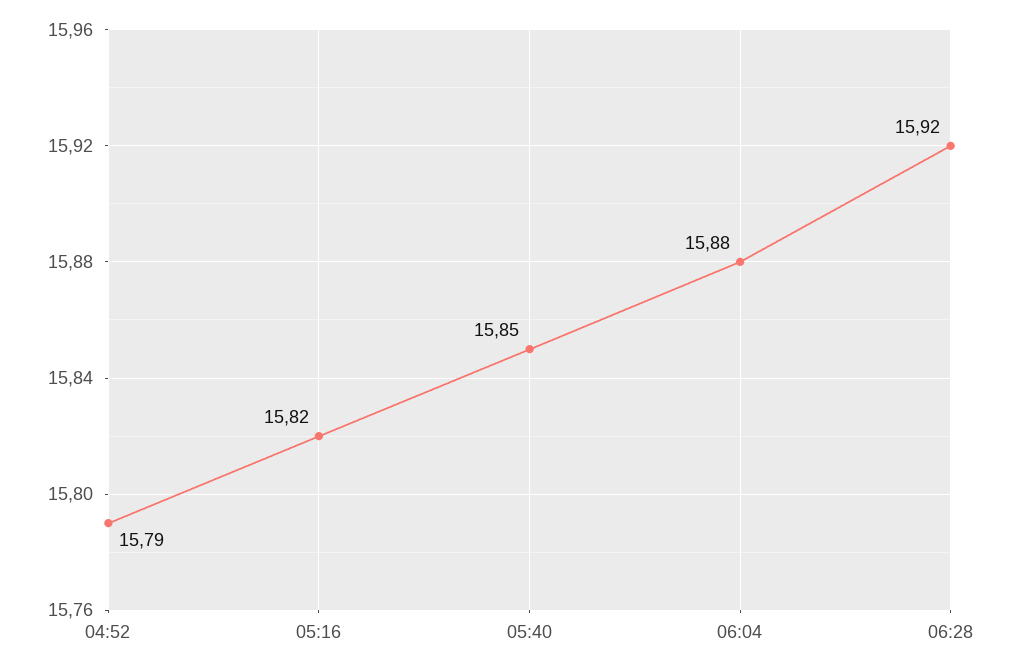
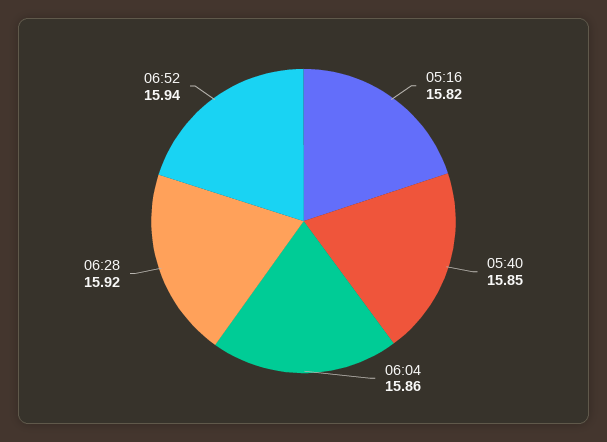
04:52: 15.79 -> none
06:04: 15.88 -> 15.86
06:52: none -> 15.94

